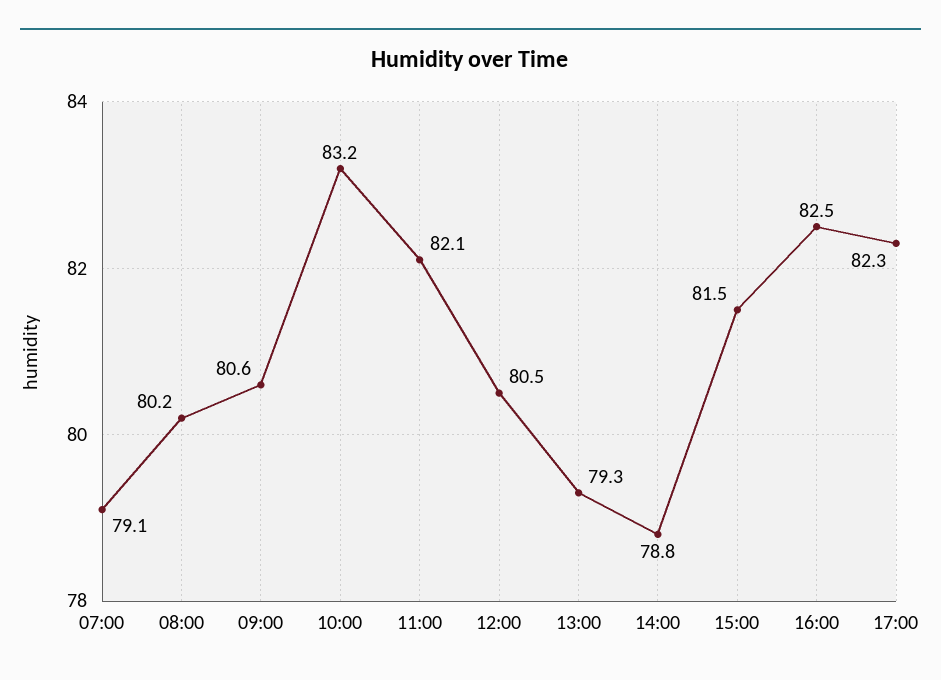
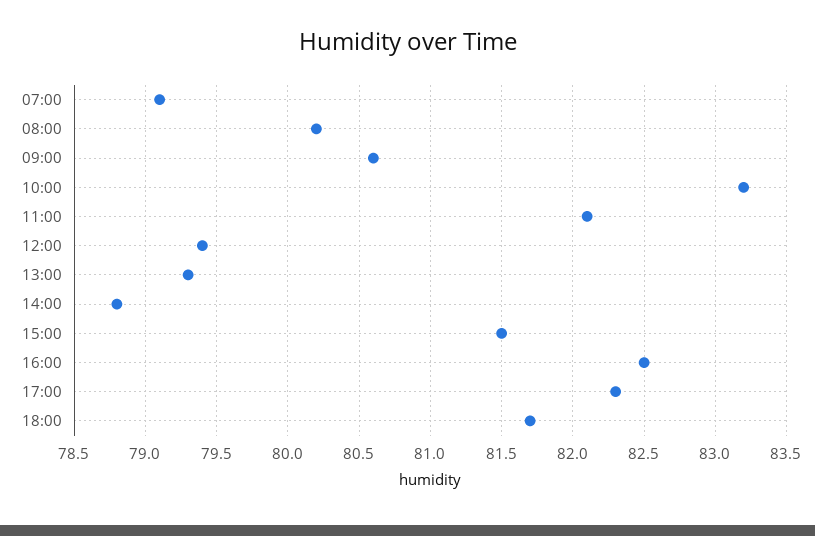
12:00: 80.5 -> 79.4
18:00: none -> 81.7

